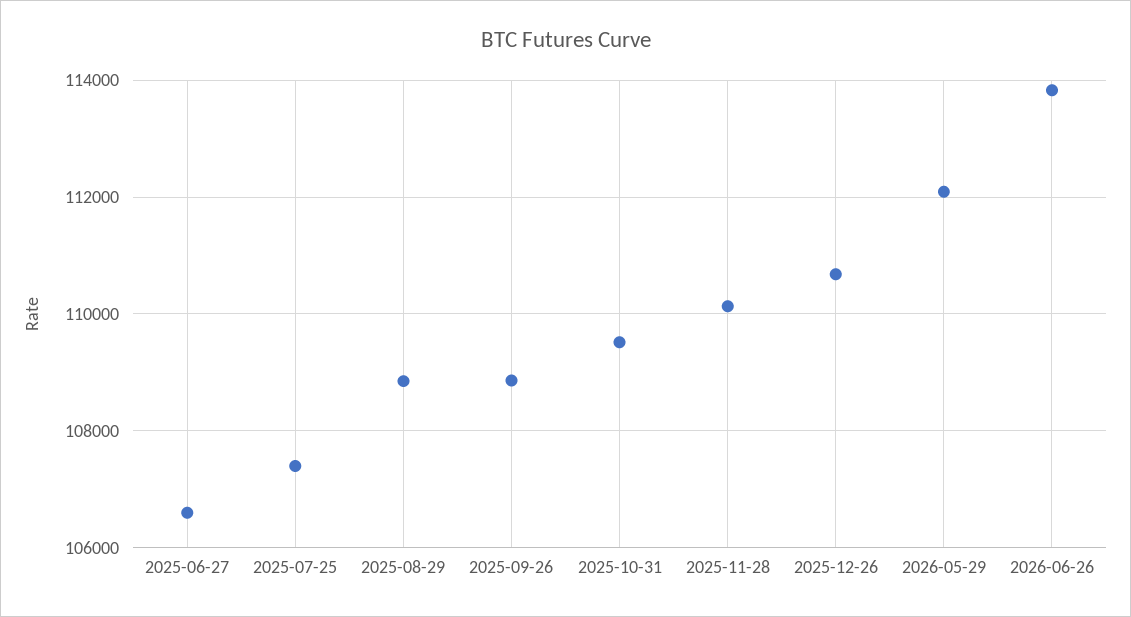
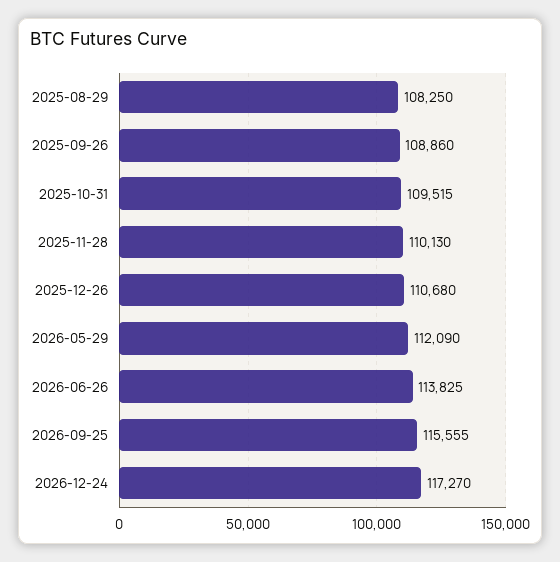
2025-06-27: 106600 -> none
2025-07-25: 107400 -> none
2025-08-29: 108800 -> 108250
2026-09-25: none -> 115555
2026-12-24: none -> 117270

